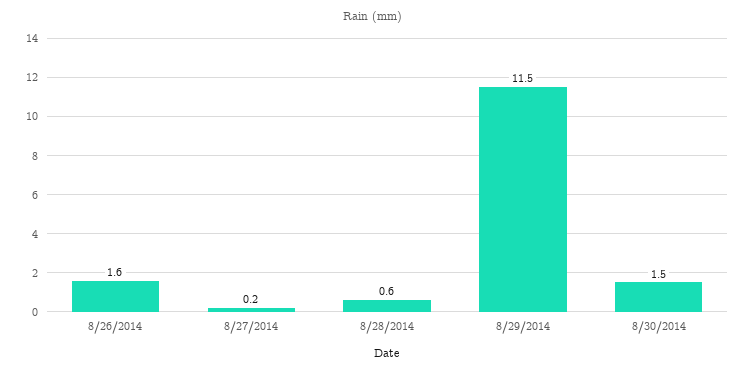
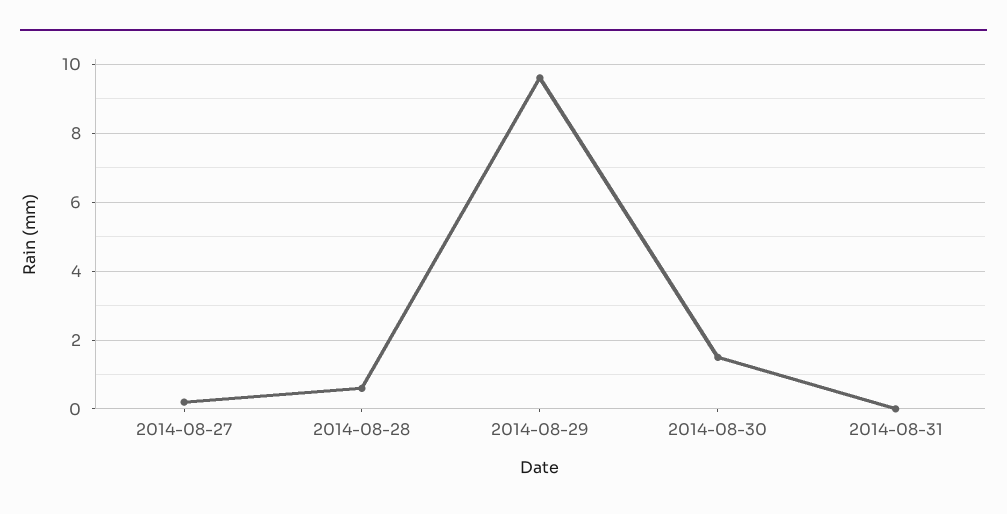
8/26/2014: 1.6 -> none
8/29/2014: 11.5 -> 9.5
2014-08-31: none -> 0

